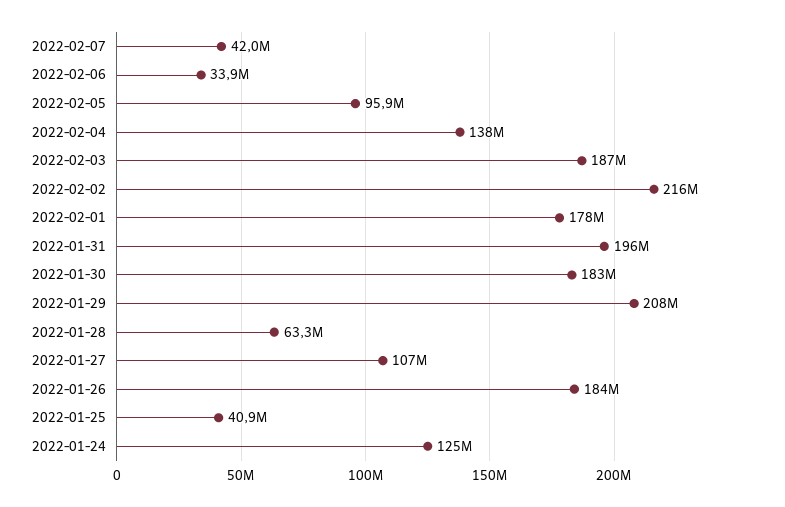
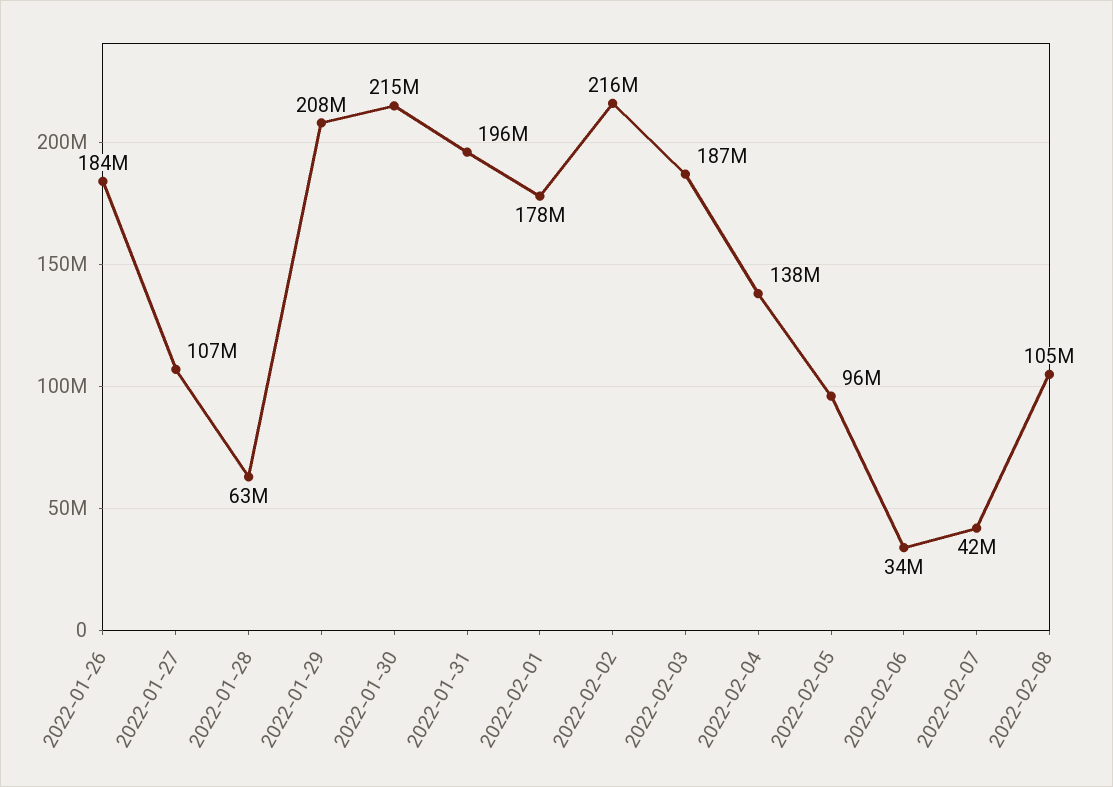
2022-01-30: 183000000 -> 215000000
2022-01-25: 40900000 -> none
2022-01-24: 125000000 -> none
2022-02-08: none -> 105000000

